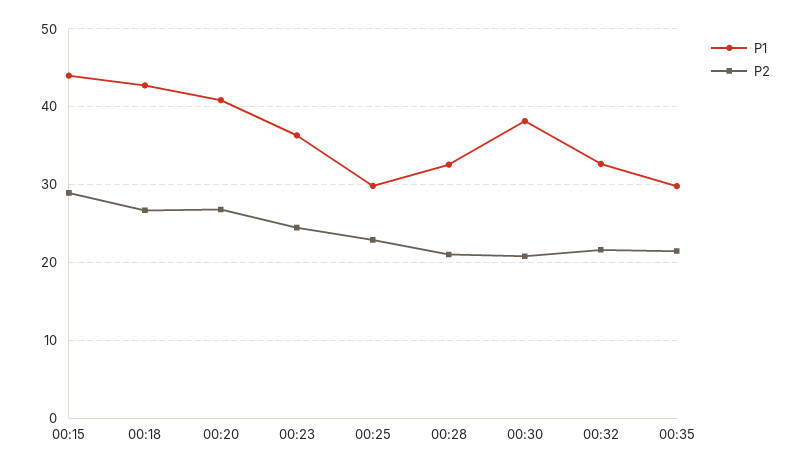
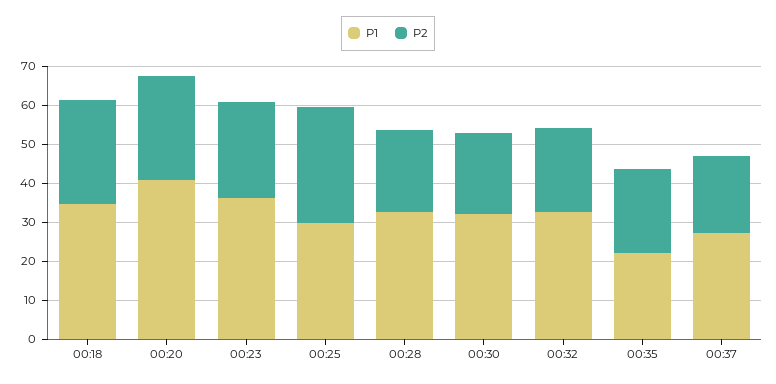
P1, 00:15: 44 -> none
P2, 00:15: 29 -> none
P1, 00:18: 43 -> 35
P2, 00:25: 23 -> 30
P1, 00:30: 38 -> 32.5
P1, 00:35: 30 -> 22.5
P1, 00:37: none -> 27.5
P2, 00:37: none -> 20

